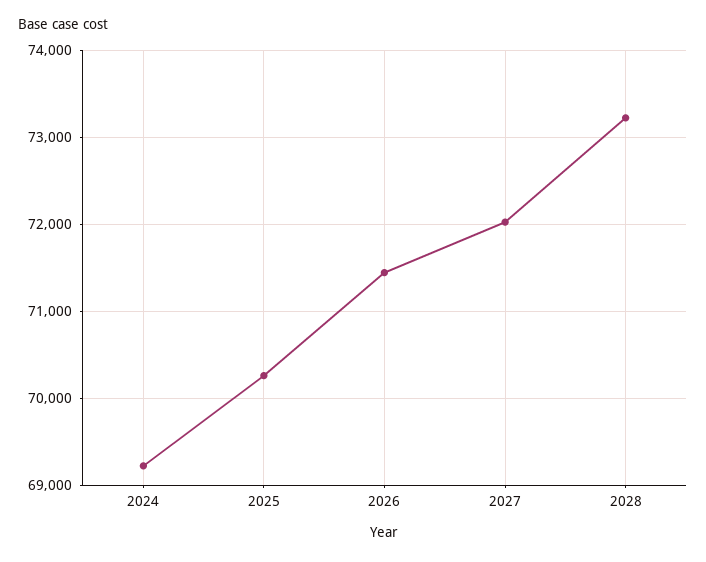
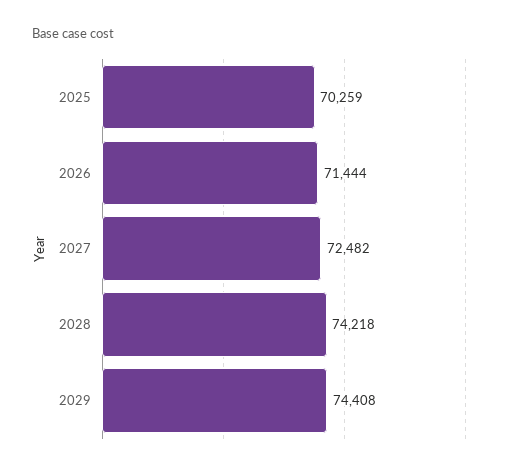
2024: 69200 -> none
2027: 72000 -> 72482
2028: 73200 -> 74218
2029: none -> 74408

